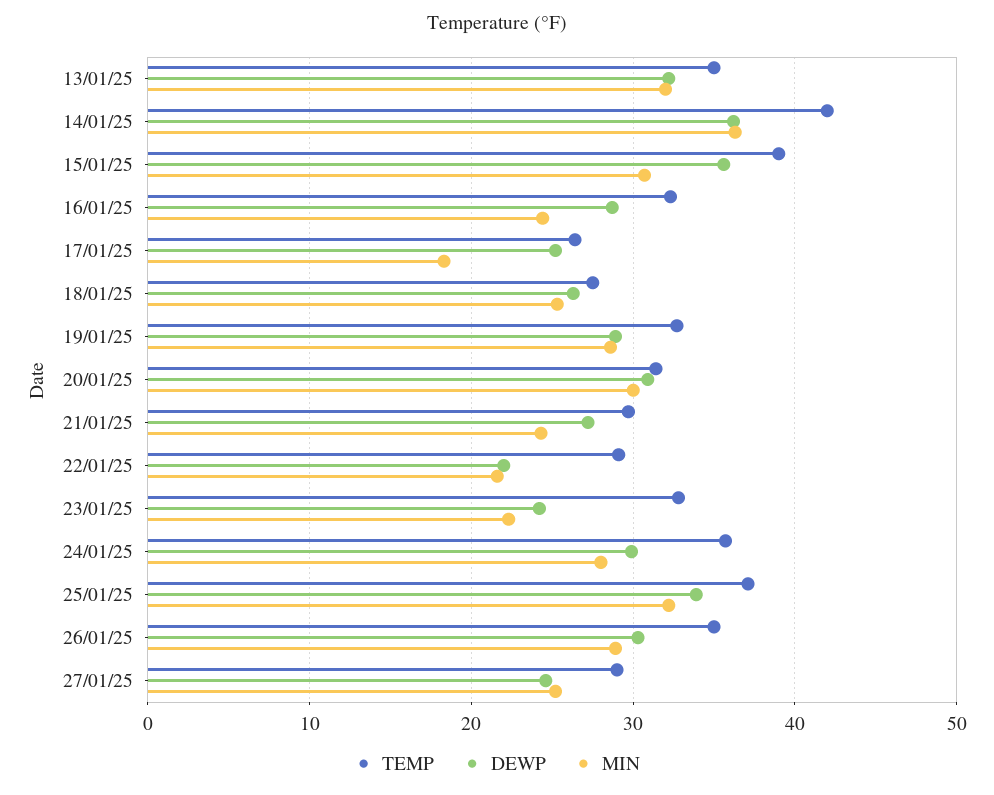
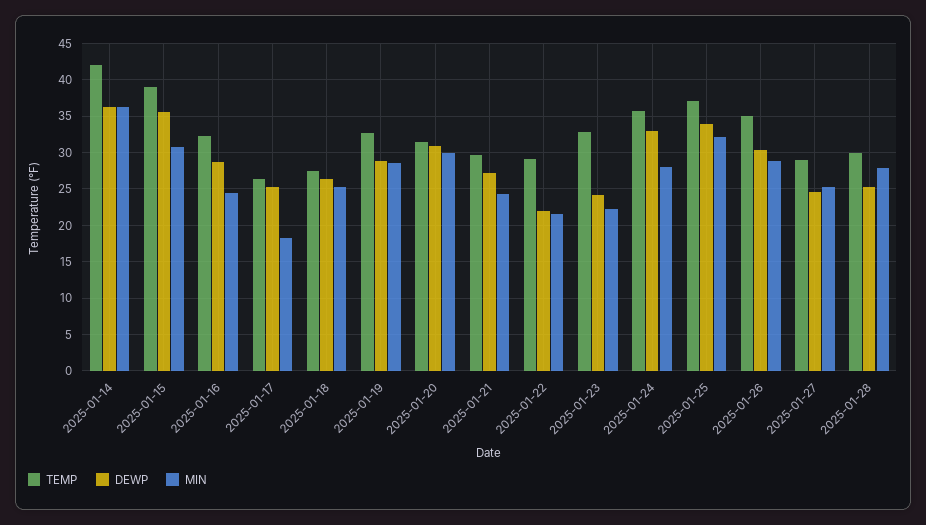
TEMP, 13/01/25: 35 -> none
DEWP, 13/01/25: 32 -> none
MIN, 13/01/25: 32 -> none
DEWP, 24/01/25: 30 -> 33
TEMP, 2025-01-28: none -> 30
DEWP, 2025-01-28: none -> 25
MIN, 2025-01-28: none -> 28

